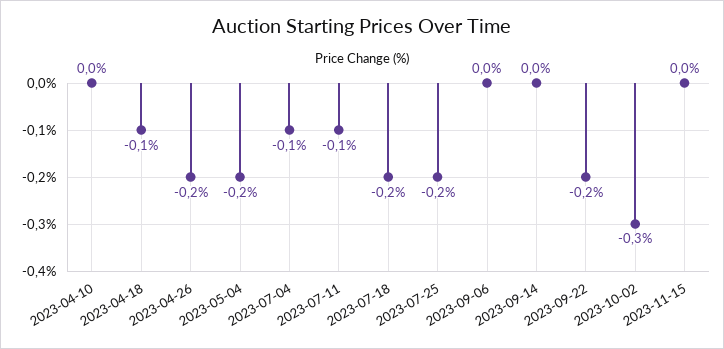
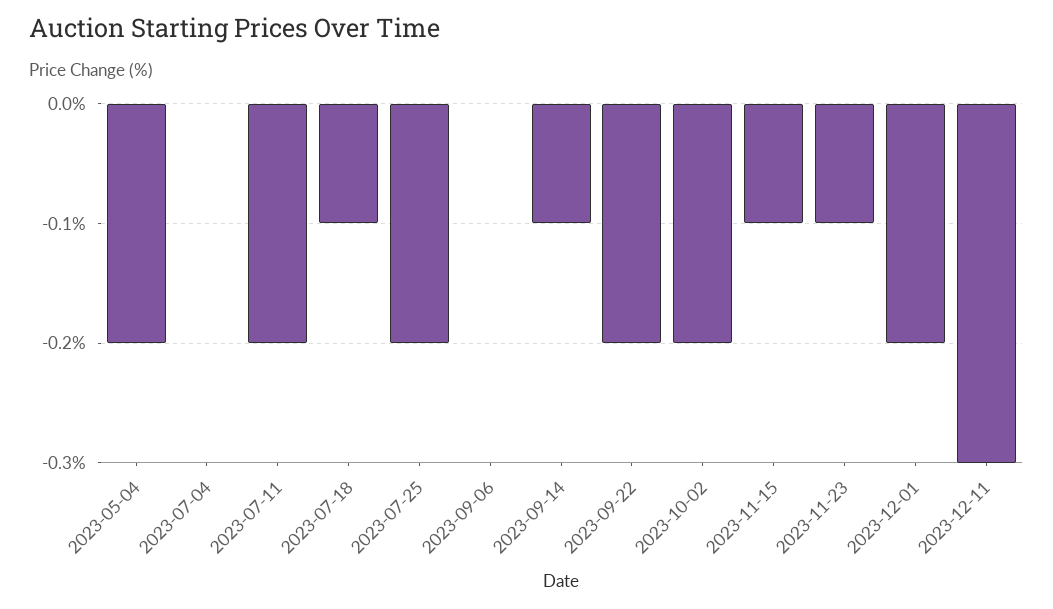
2023-04-10: 0 -> none
2023-04-18: -0.1 -> none
2023-04-26: -0.2 -> none
2023-07-04: -0.1 -> 0
2023-07-11: -0.1 -> -0.2
2023-07-18: -0.2 -> -0.1
2023-09-14: 0 -> -0.1
2023-10-02: -0.3 -> -0.2
2023-11-15: 0 -> -0.1
2023-11-23: none -> -0.1
2023-12-01: none -> -0.2
2023-12-11: none -> -0.3

